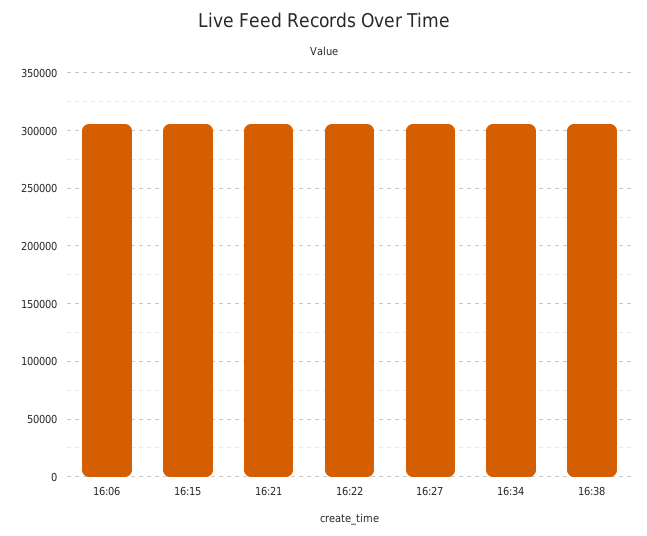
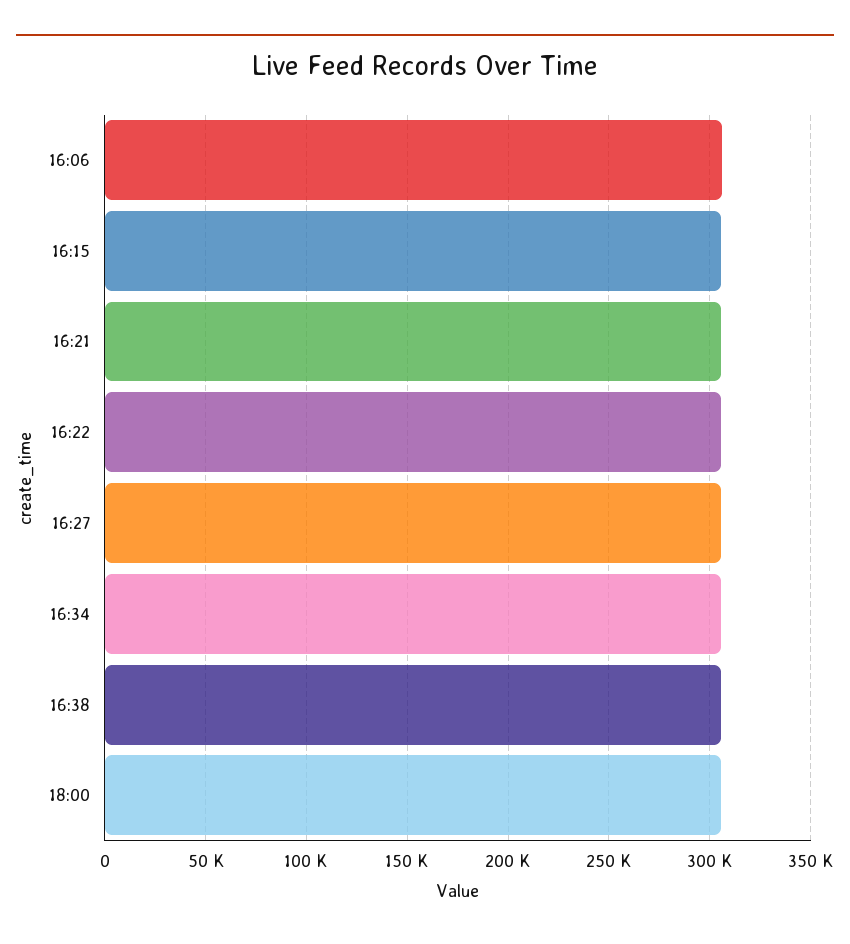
18:00: none -> 305000

